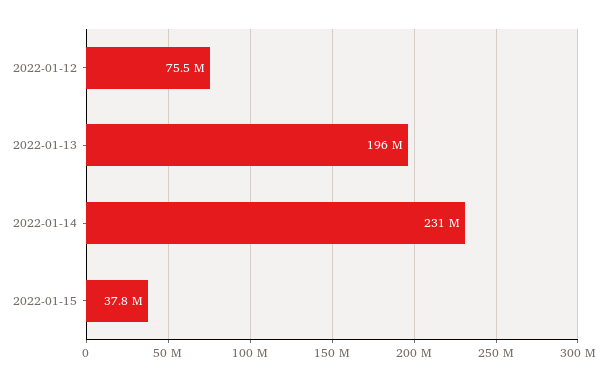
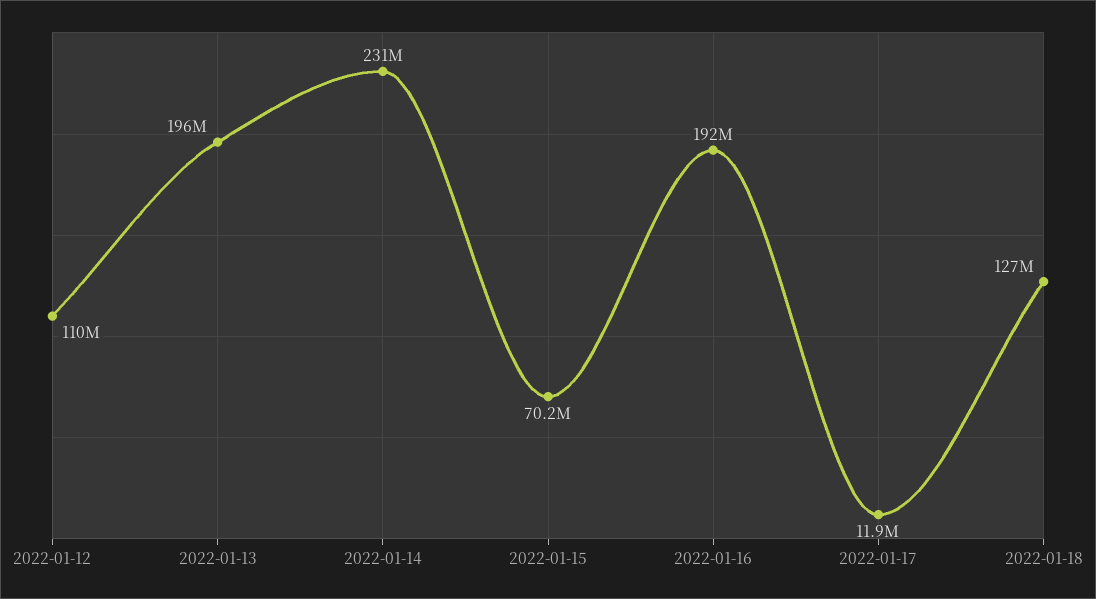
2022-01-12: 75500000 -> 110000000
2022-01-15: 37800000 -> 70200000
2022-01-16: none -> 192000000
2022-01-17: none -> 11900000
2022-01-18: none -> 127000000

